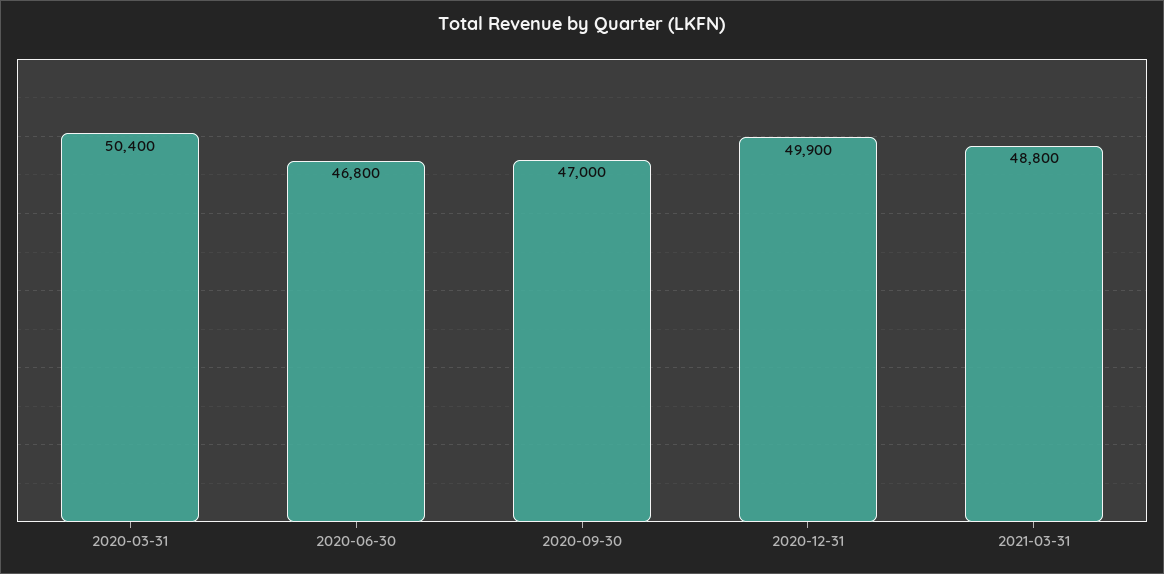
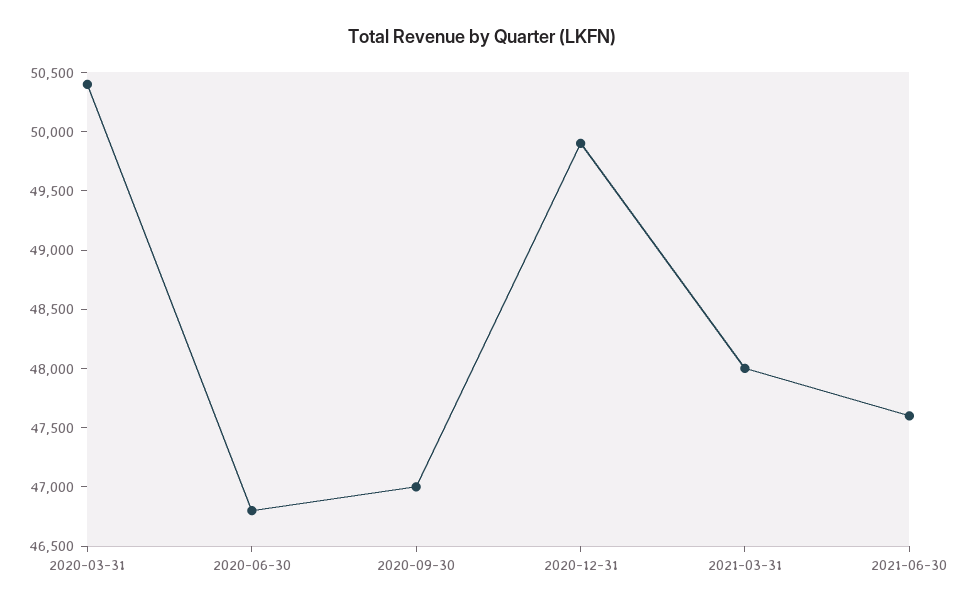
2021-03-31: 48800 -> 48000
2021-06-30: none -> 47600

